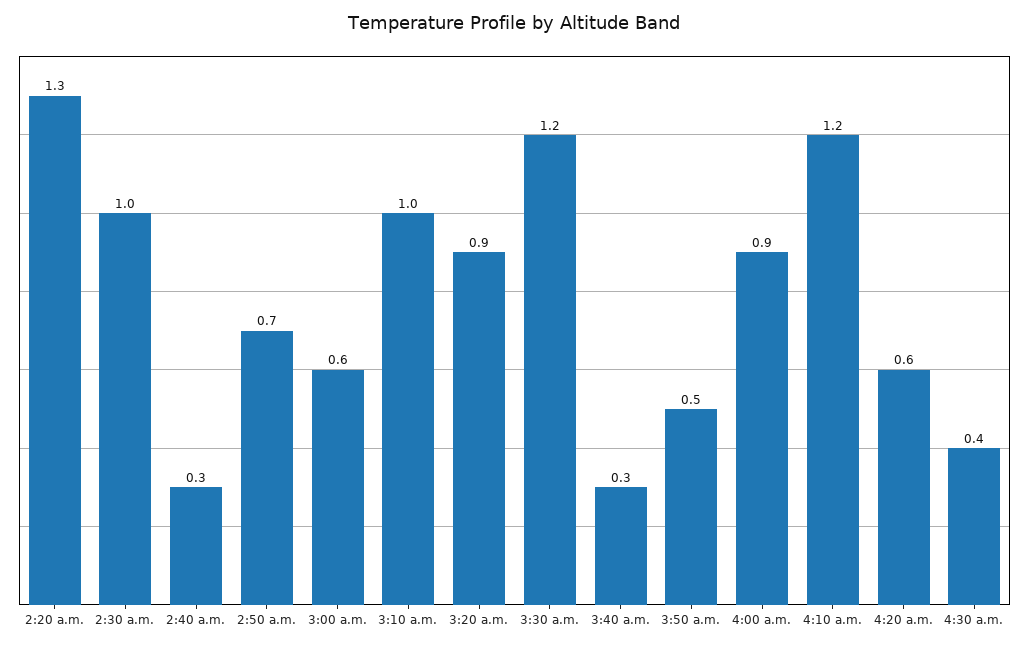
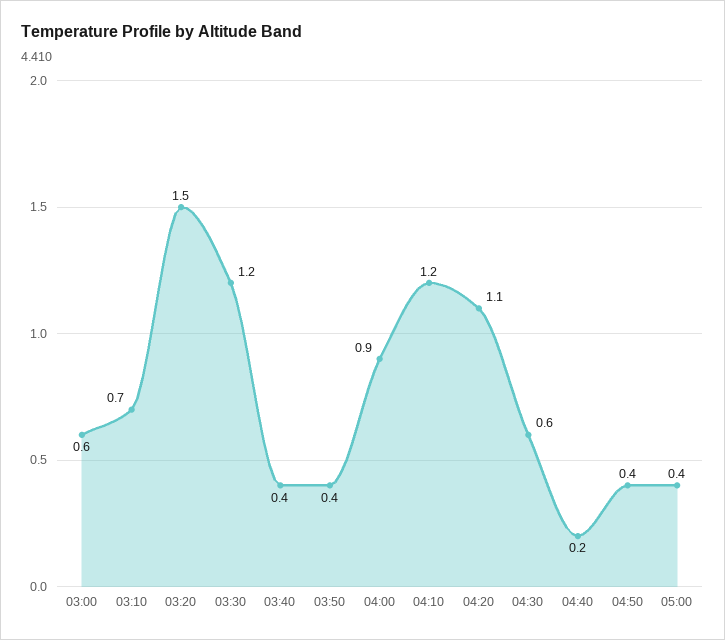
2:20 a.m.: 1.3 -> none
2:30 a.m.: 1 -> none
2:40 a.m.: 0.3 -> none
2:50 a.m.: 0.7 -> none
3:10 a.m.: 1 -> 0.7
3:20 a.m.: 0.9 -> 1.5
3:40 a.m.: 0.3 -> 0.4
3:50 a.m.: 0.5 -> 0.4
4:20 a.m.: 0.6 -> 1.1
4:30 a.m.: 0.4 -> 0.6
04:40: none -> 0.2
04:50: none -> 0.4
05:00: none -> 0.4

